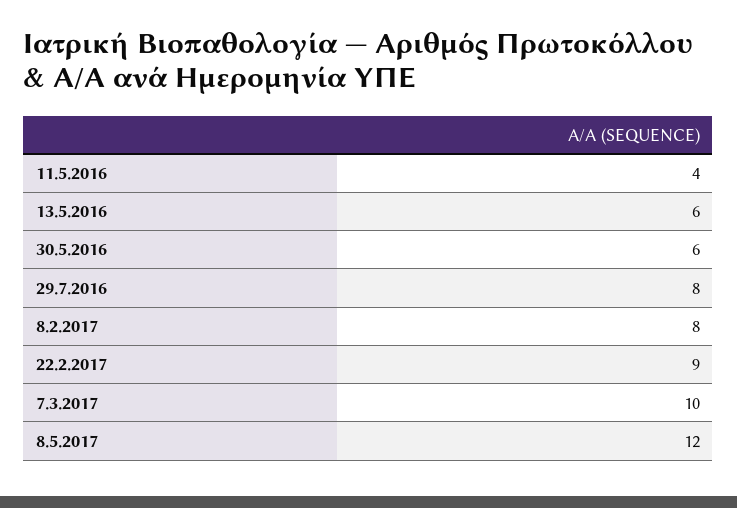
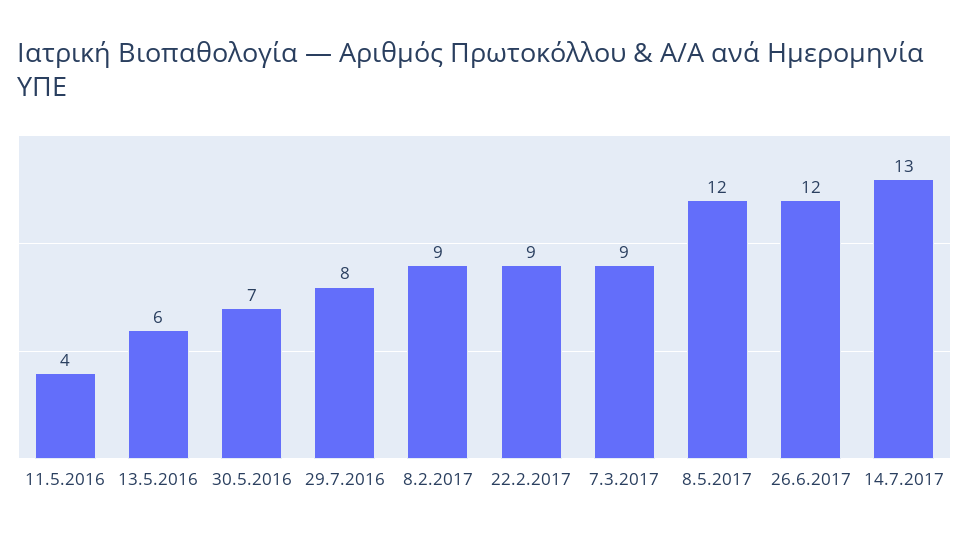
30.5.2016: 6 -> 7
8.2.2017: 8 -> 9
7.3.2017: 10 -> 9
26.6.2017: none -> 12
14.7.2017: none -> 13

